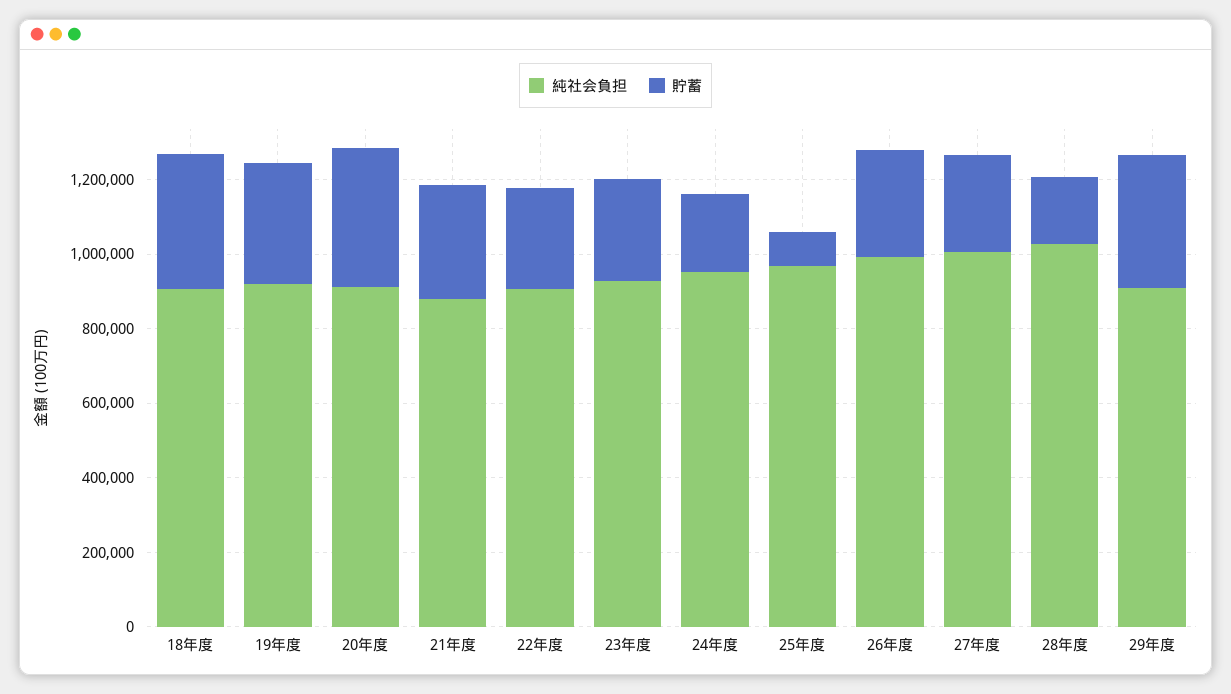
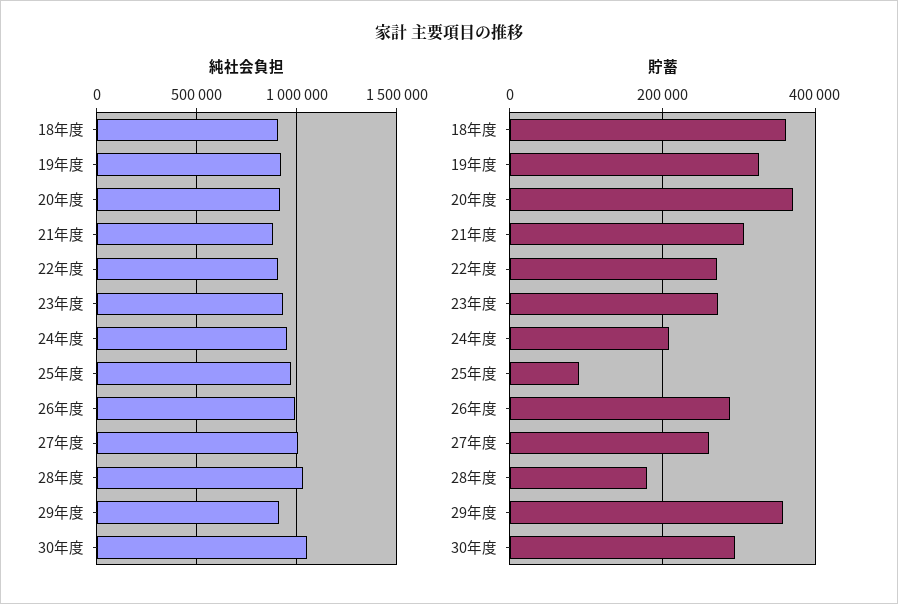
純社会負担, 30年度: none -> 1050000
貯蓄, 30年度: none -> 300000

